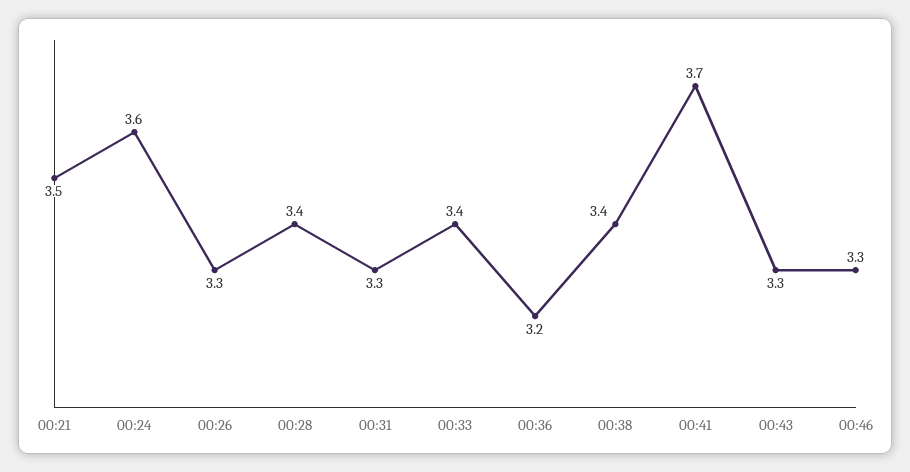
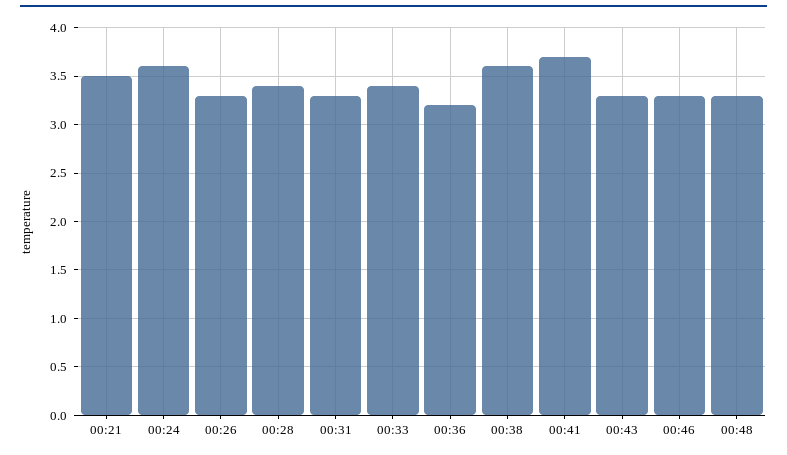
00:38: 3.4 -> 3.6
00:48: none -> 3.3

